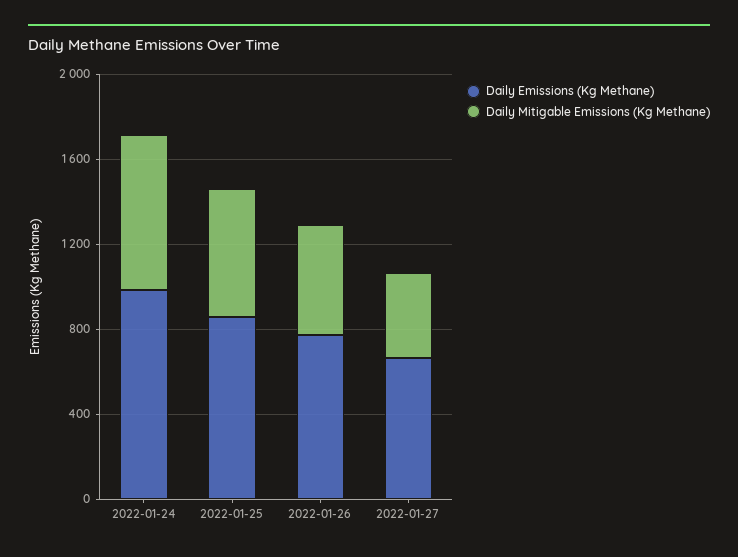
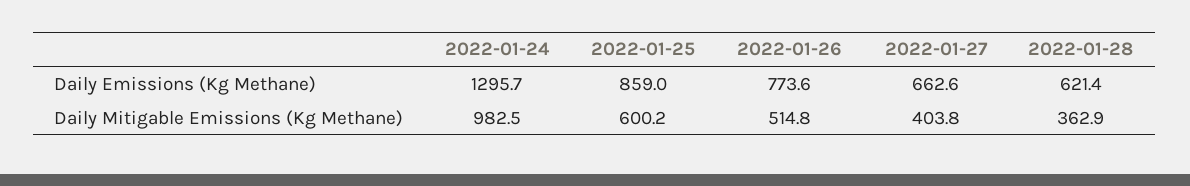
Daily Emissions (Kg Methane), 2022-01-24: 1000 -> 1295.7
Daily Mitigable Emissions (Kg Methane), 2022-01-24: 700 -> 982.5
Daily Emissions (Kg Methane), 2022-01-28: none -> 621.4
Daily Mitigable Emissions (Kg Methane), 2022-01-28: none -> 362.9

